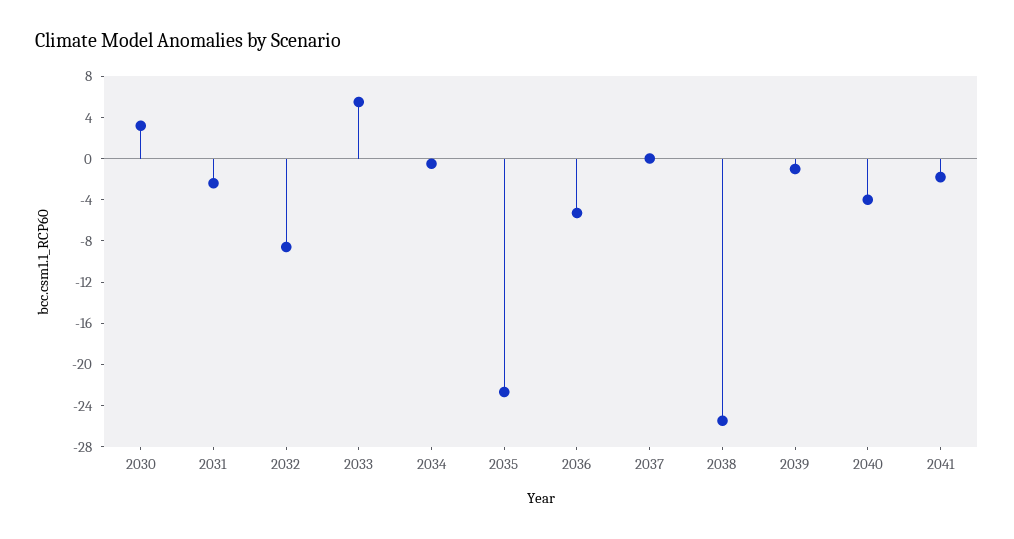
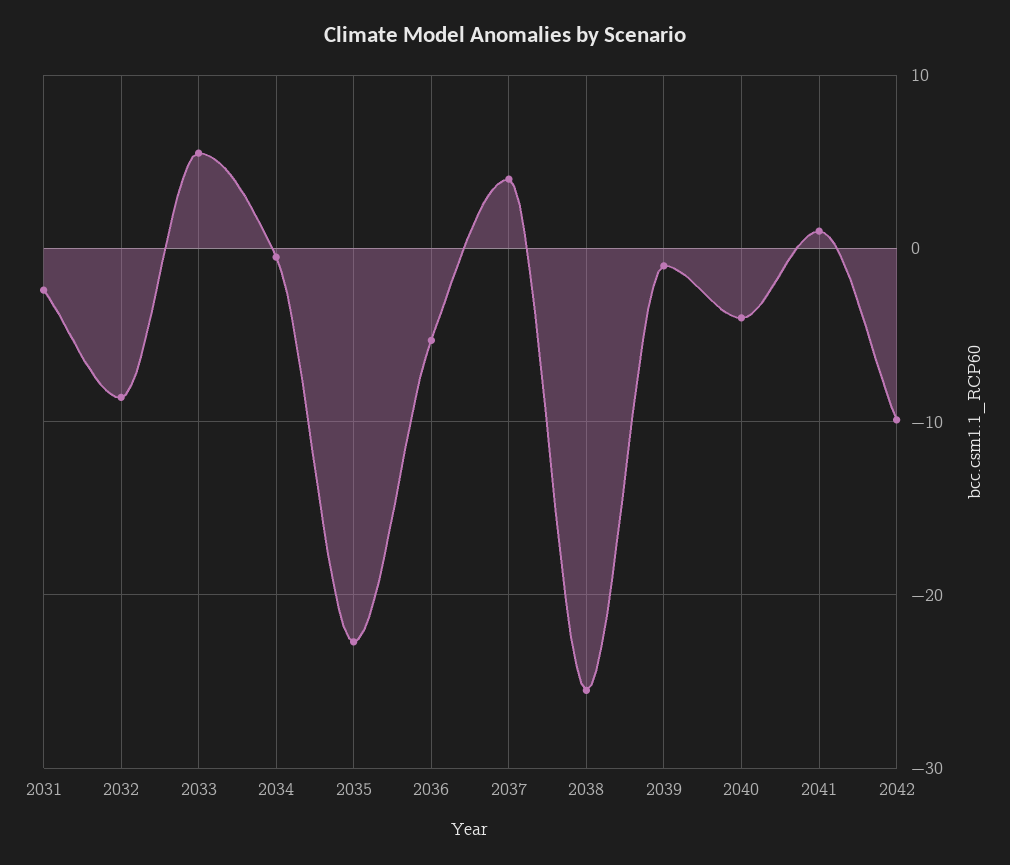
2030: 3 -> none
2037: 0 -> 4
2041: -2 -> 1
2042: none -> -10

